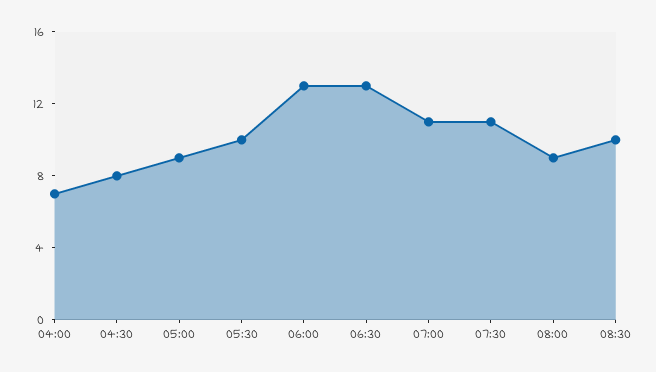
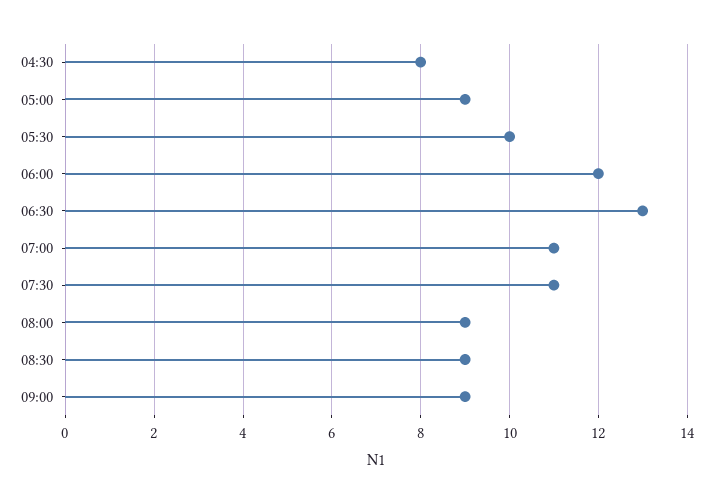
04:00: 7 -> none
06:00: 13 -> 12
08:30: 10 -> 9
09:00: none -> 9

